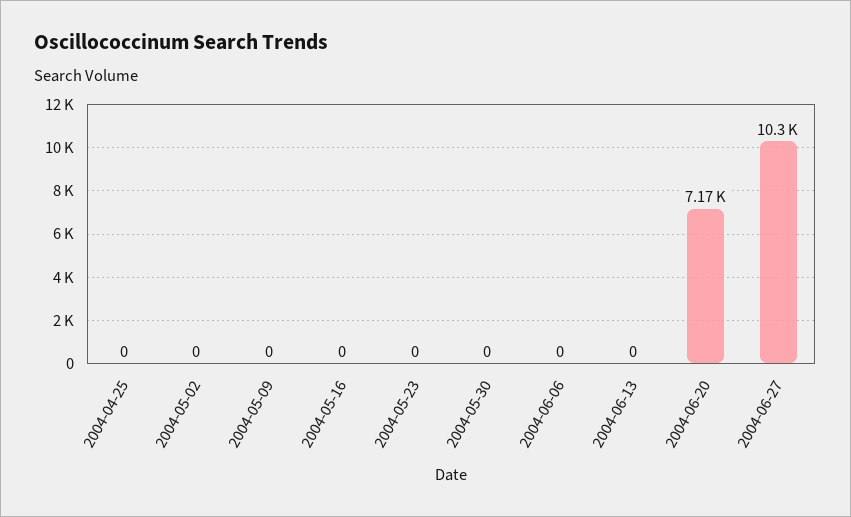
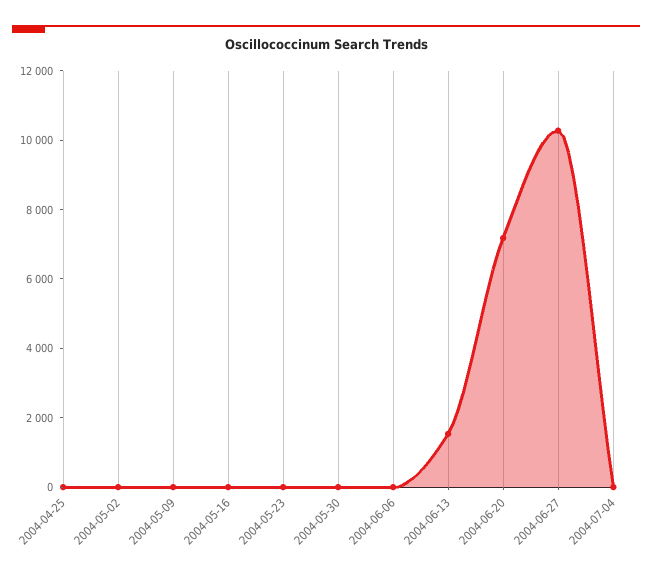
2004-06-13: 0 -> 1500
2004-07-04: none -> 0

